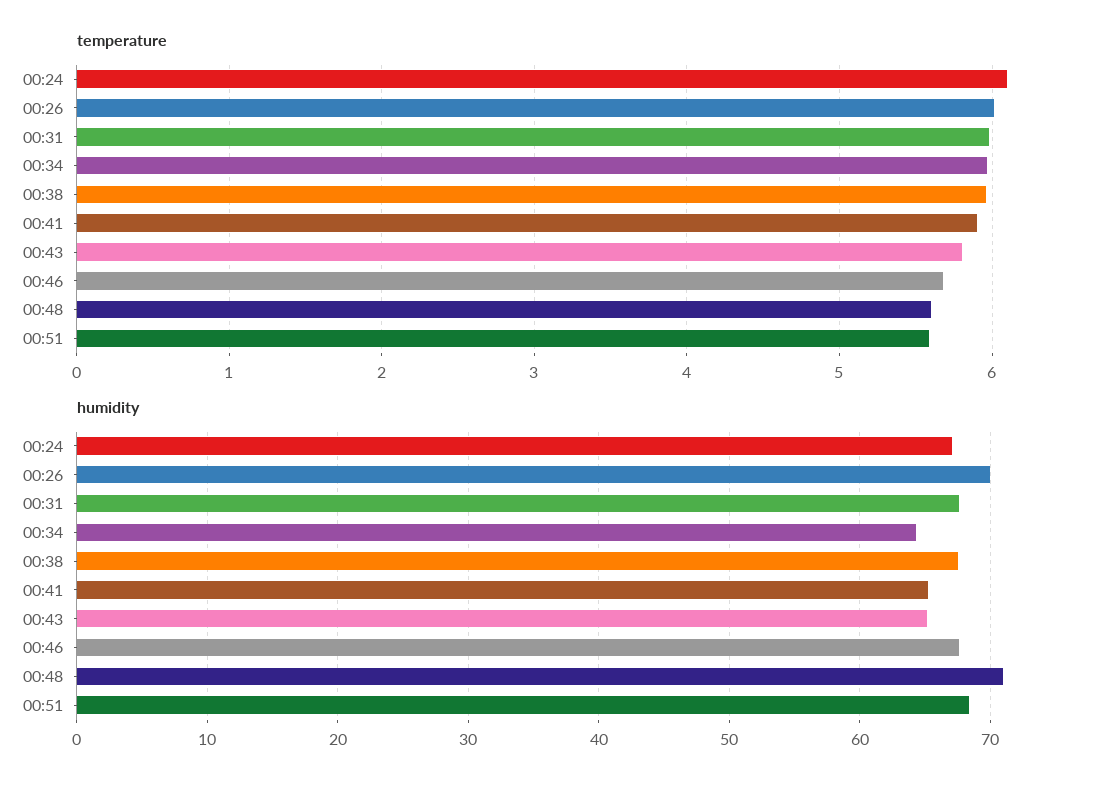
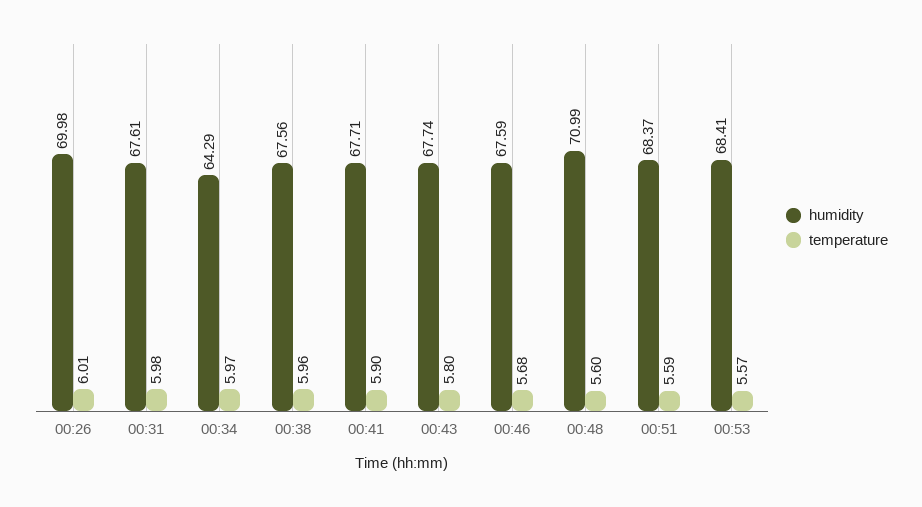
temperature, 00:24: 6.1 -> none
humidity, 00:24: 67 -> none
humidity, 00:41: 65 -> 67.71
humidity, 00:43: 65 -> 67.74
humidity, 00:53: none -> 68.41
temperature, 00:53: none -> 5.57

